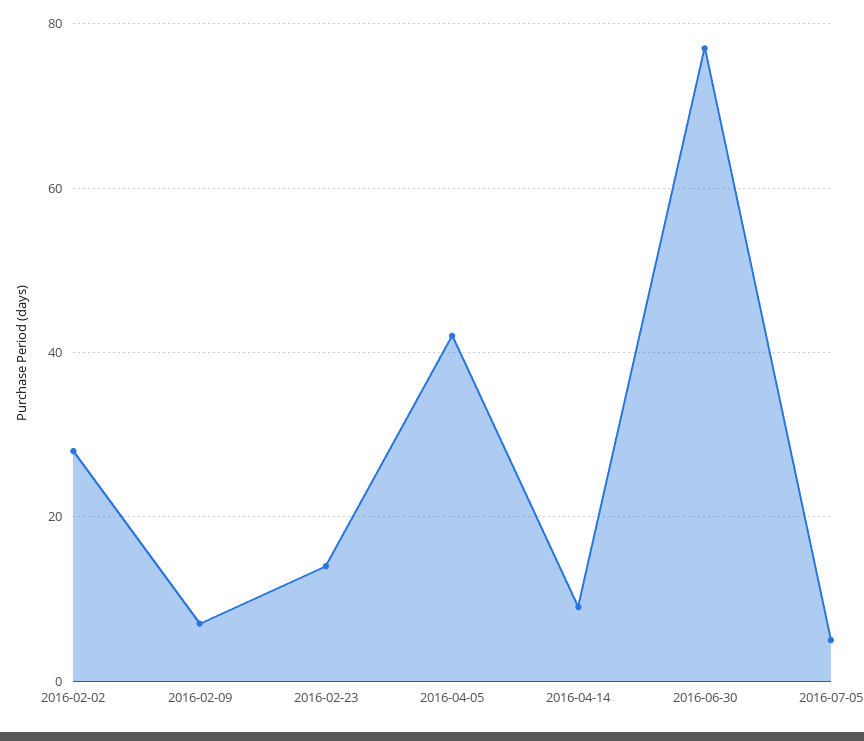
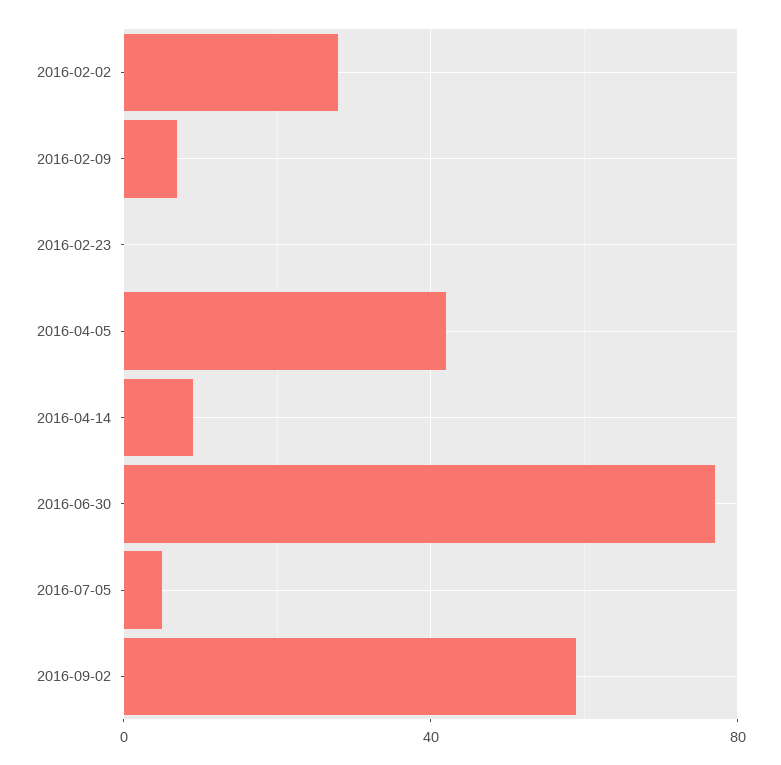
2016-02-23: 15 -> 0
2016-09-02: none -> 60

